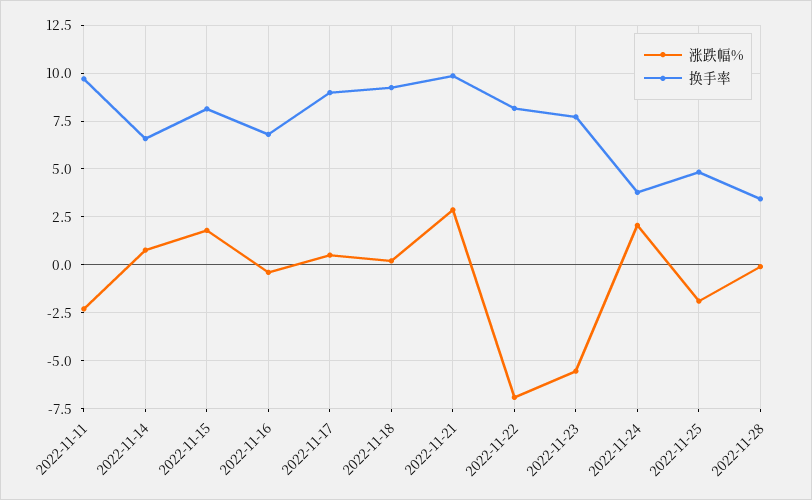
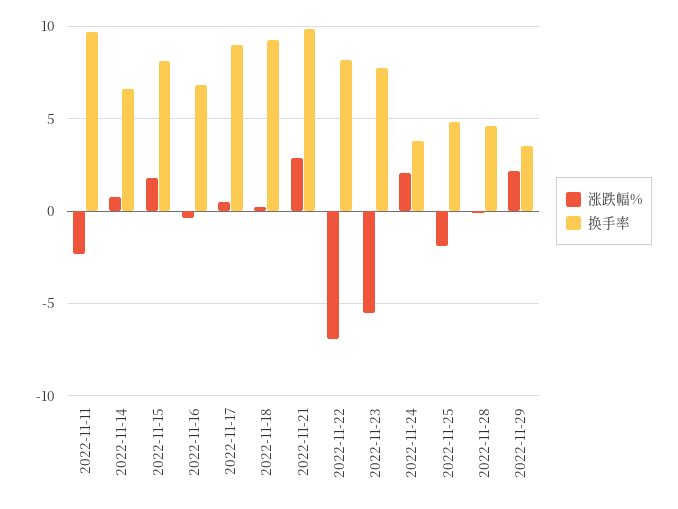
换手率, 2022-11-28: 3.5 -> 4.5
涨跌幅%, 2022-11-29: none -> 2
换手率, 2022-11-29: none -> 3.5

